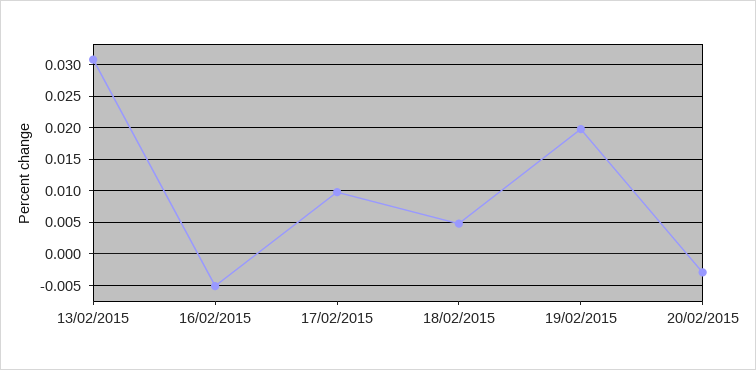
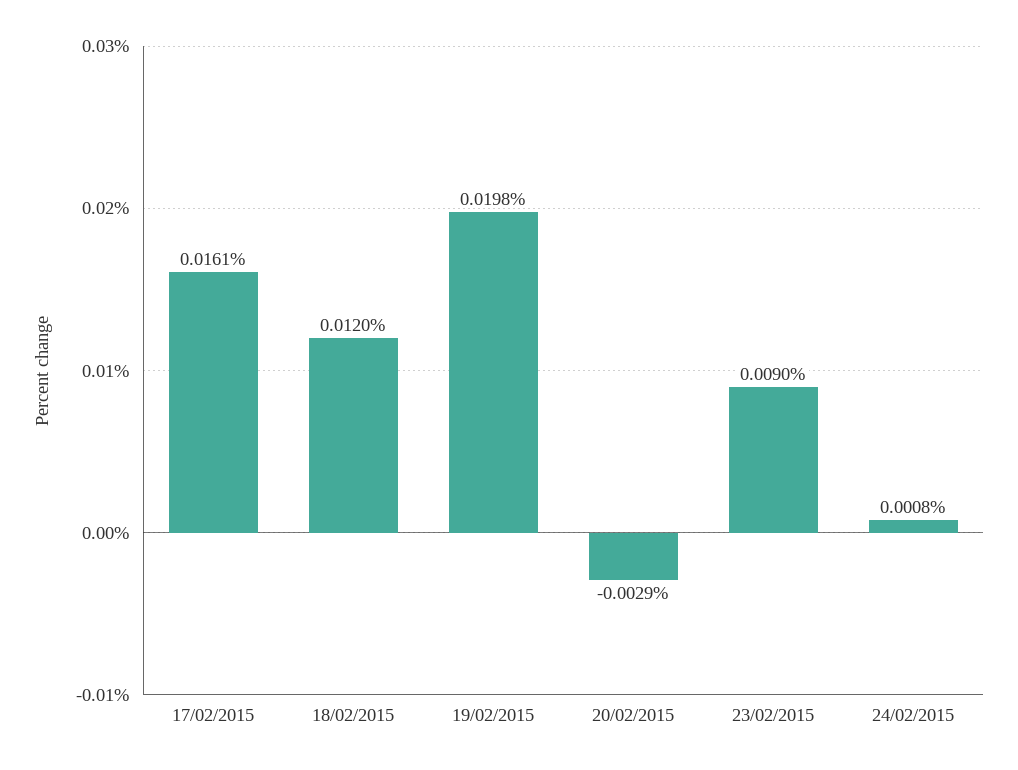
13/02/2015: 0.031 -> none
16/02/2015: -0.005 -> none
17/02/2015: 0.01 -> 0.0161
18/02/2015: 0.005 -> 0.012
23/02/2015: none -> 0.009
24/02/2015: none -> 0.0008

